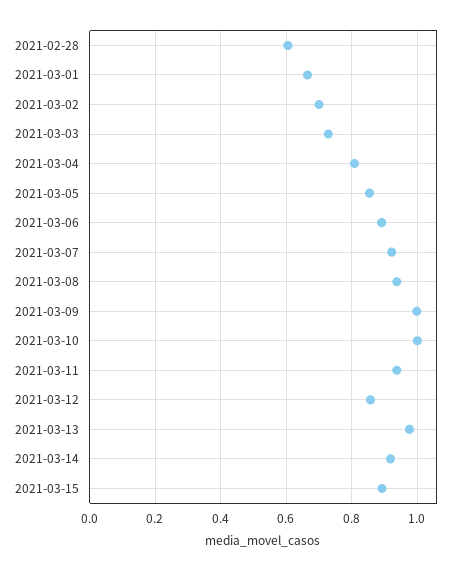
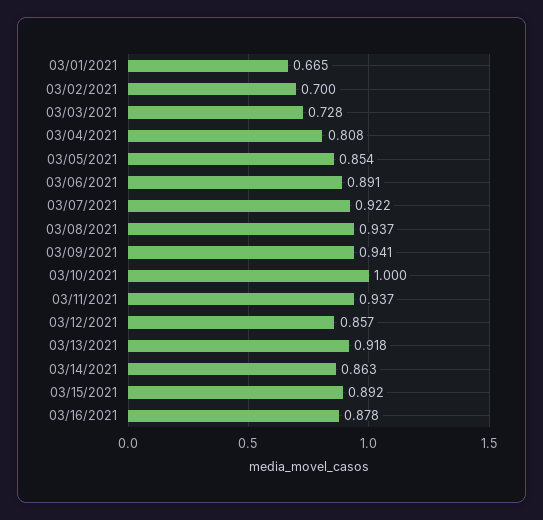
2021-02-28: 0.6 -> none
2021-03-09: 1 -> 0.941
2021-03-13: 0.98 -> 0.918
2021-03-14: 0.92 -> 0.863
03/16/2021: none -> 0.878

